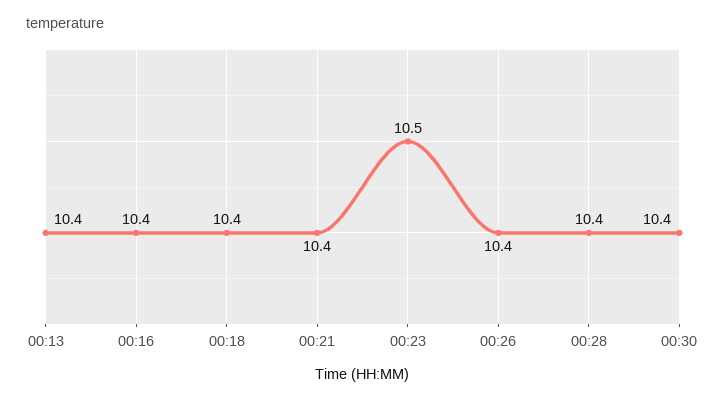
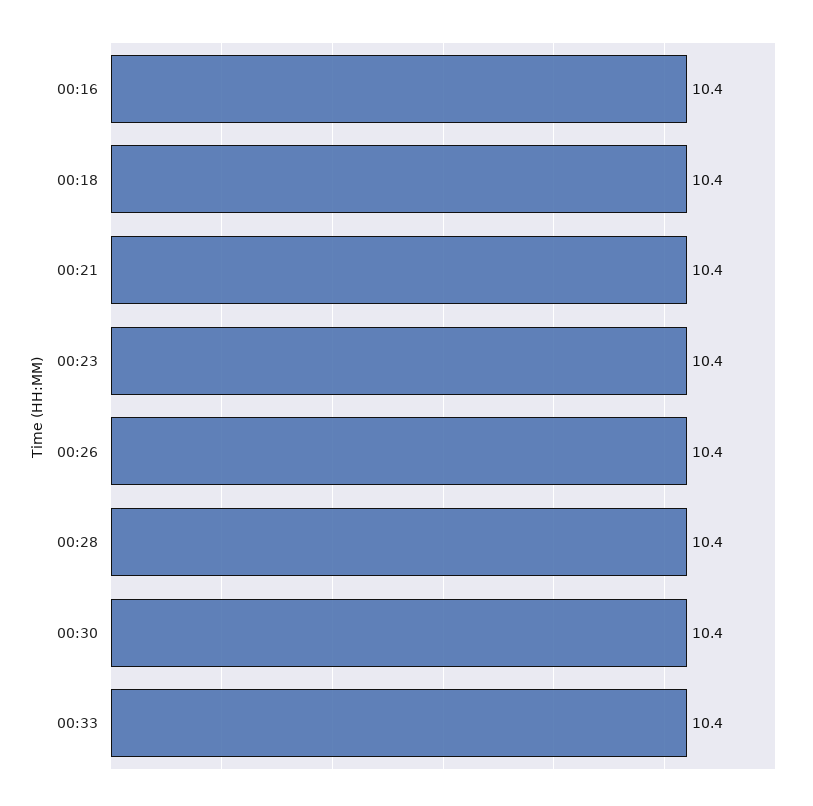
00:13: 10.4 -> none
00:23: 10.5 -> 10.4
00:33: none -> 10.4

